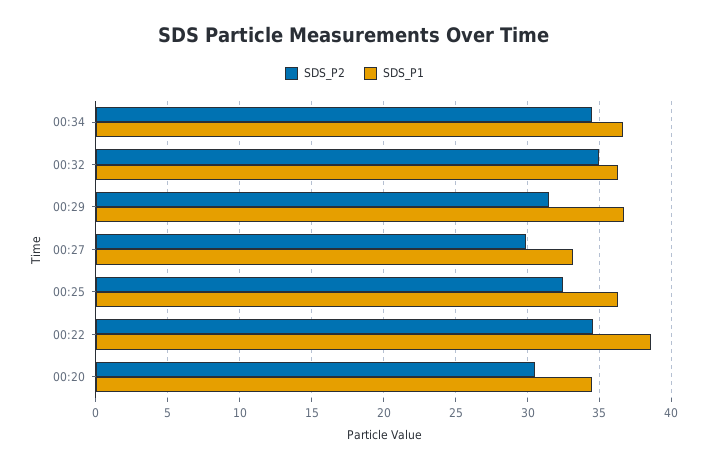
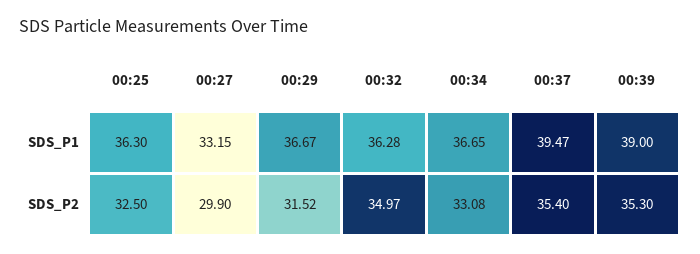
SDS_P2, 00:34: 34.5 -> 33.08
SDS_P2, 00:22: 34.5 -> none
SDS_P1, 00:22: 38.5 -> none
SDS_P2, 00:20: 30.5 -> none
SDS_P1, 00:20: 34.5 -> none
SDS_P1, 00:37: none -> 39.47
SDS_P1, 00:39: none -> 39
SDS_P2, 00:37: none -> 35.4
SDS_P2, 00:39: none -> 35.3

